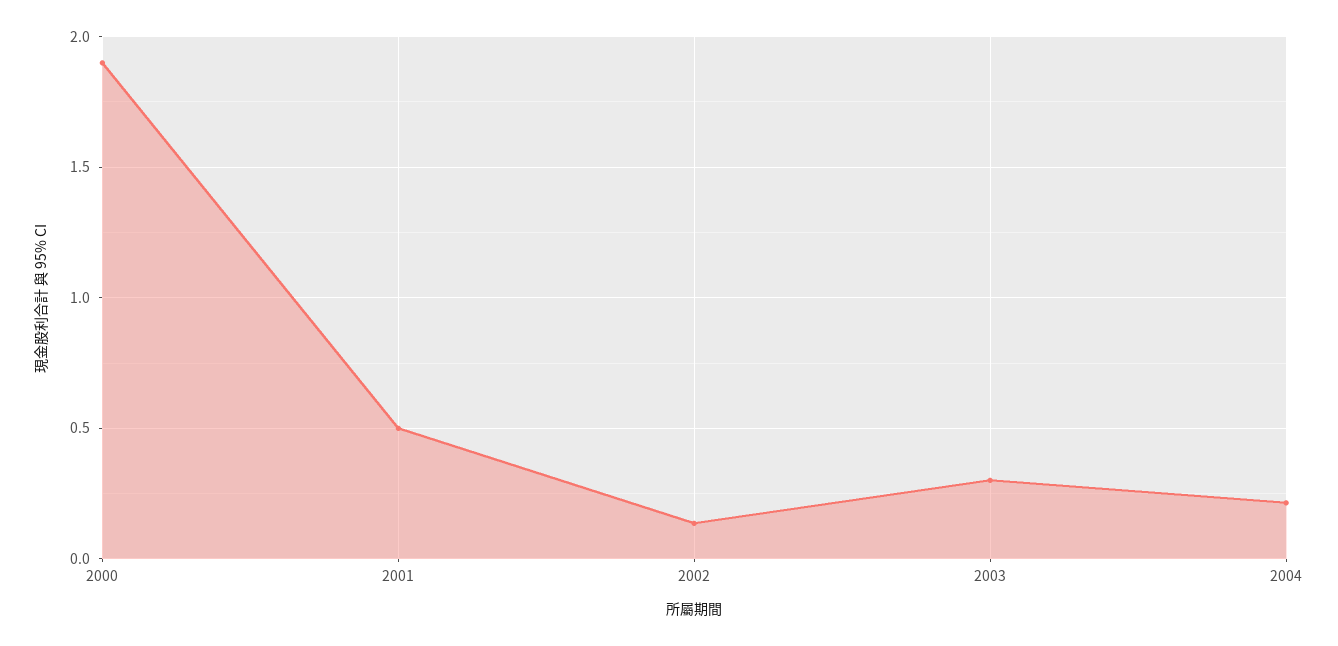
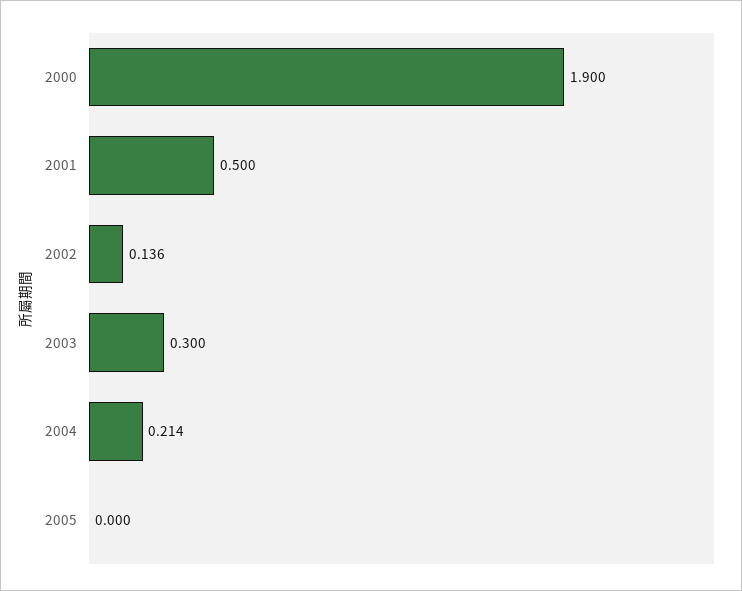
2005: none -> 0

